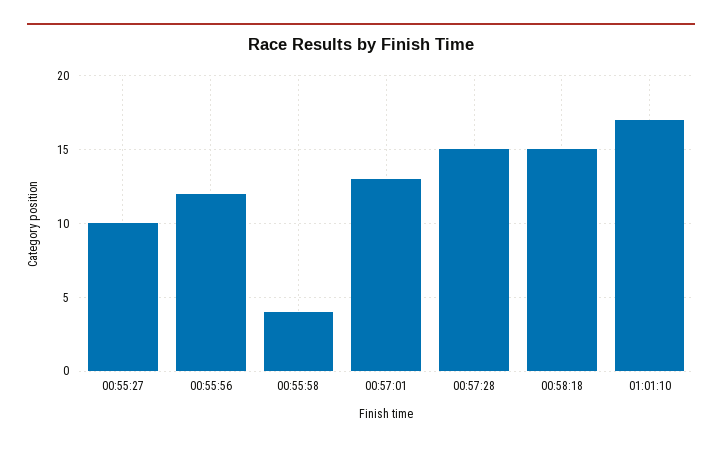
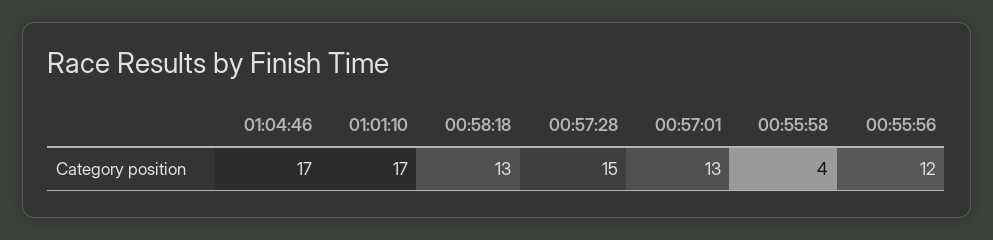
00:55:27: 10 -> none
00:58:18: 15 -> 13
01:04:46: none -> 17

